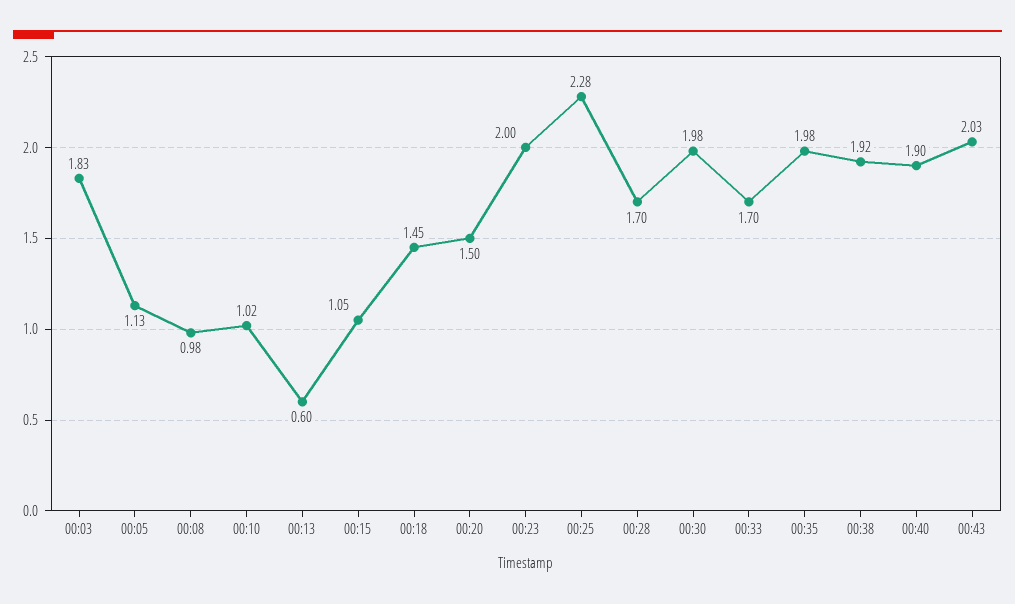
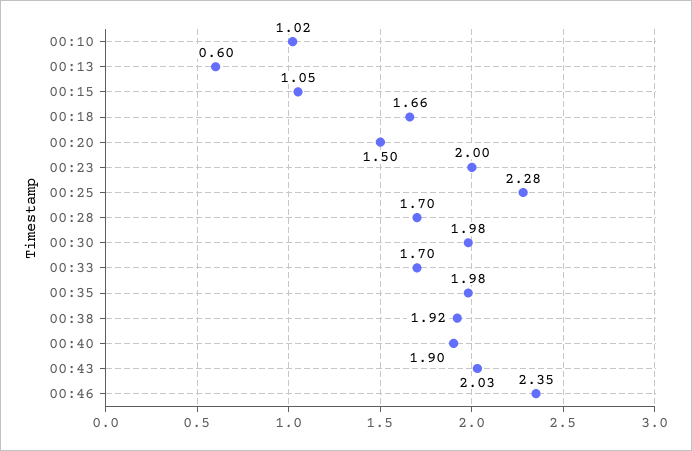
00:03: 1.83 -> none
00:05: 1.13 -> none
00:08: 0.98 -> none
00:18: 1.45 -> 1.66
00:46: none -> 2.35

